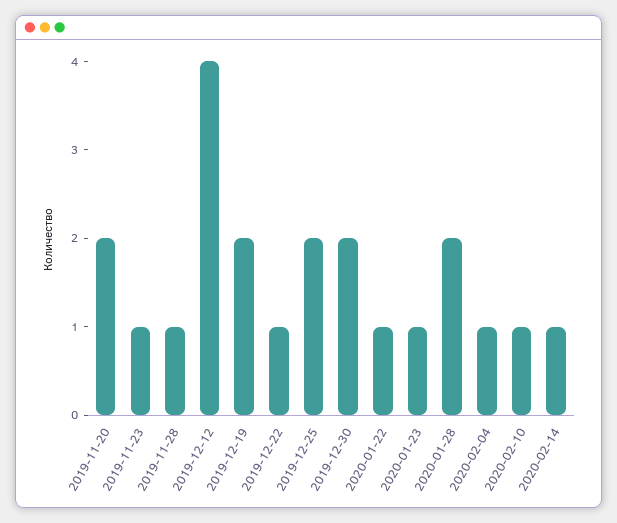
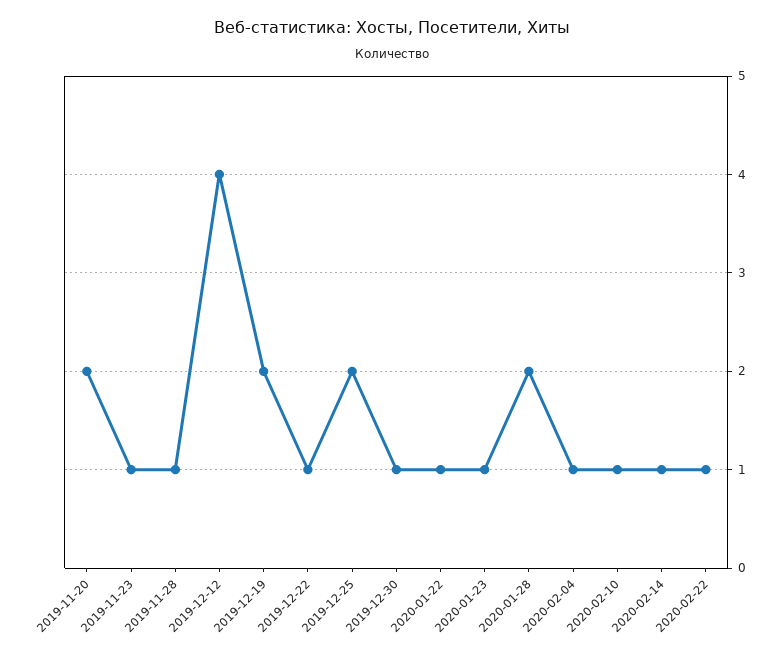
2019-12-30: 2 -> 1
2020-02-22: none -> 1

